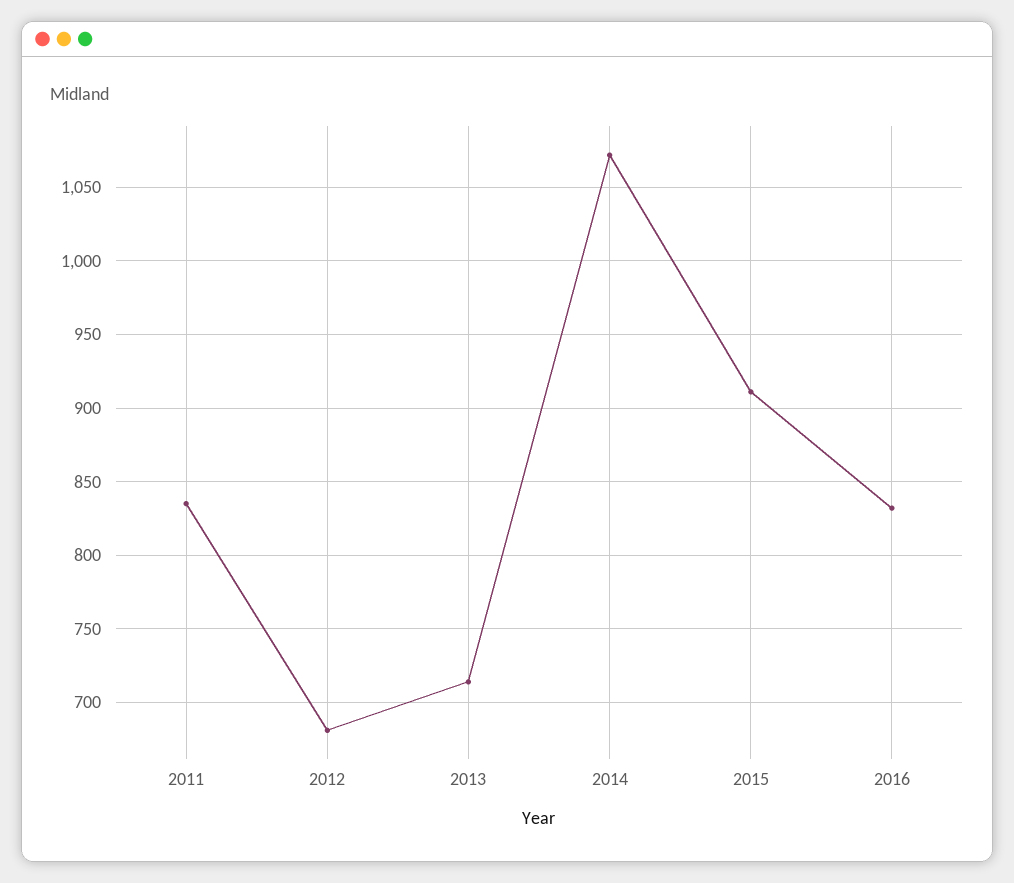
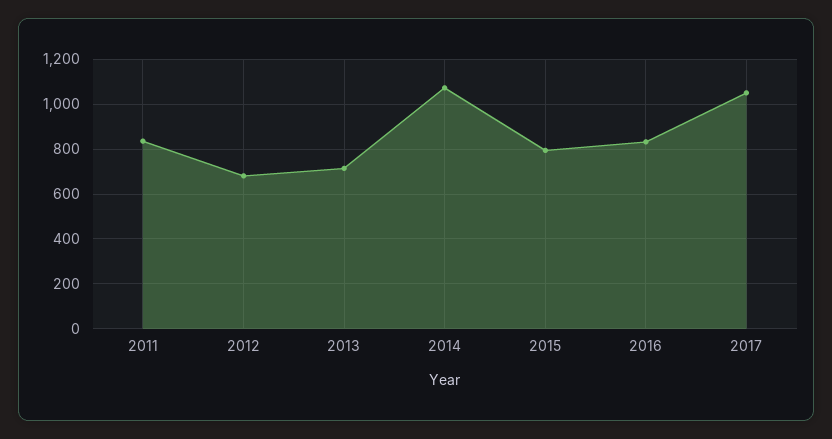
2015: 910 -> 800
2017: none -> 1050

